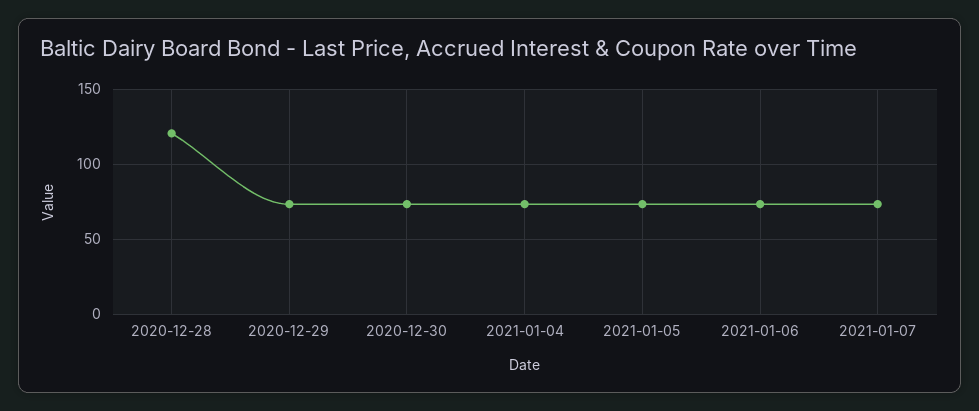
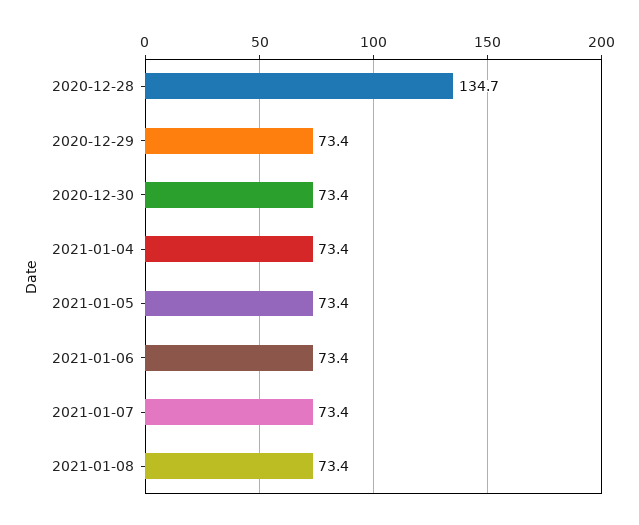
2020-12-28: 120 -> 134.7
2021-01-08: none -> 73.4

